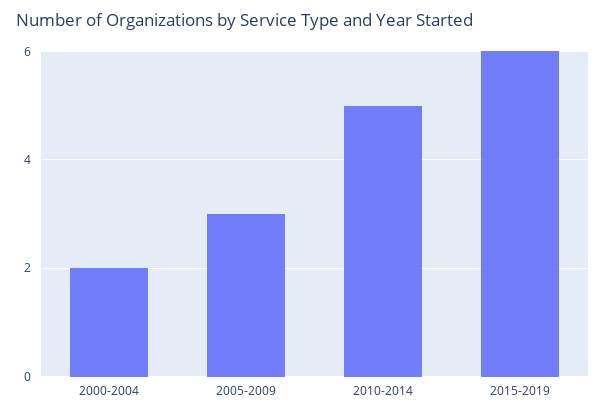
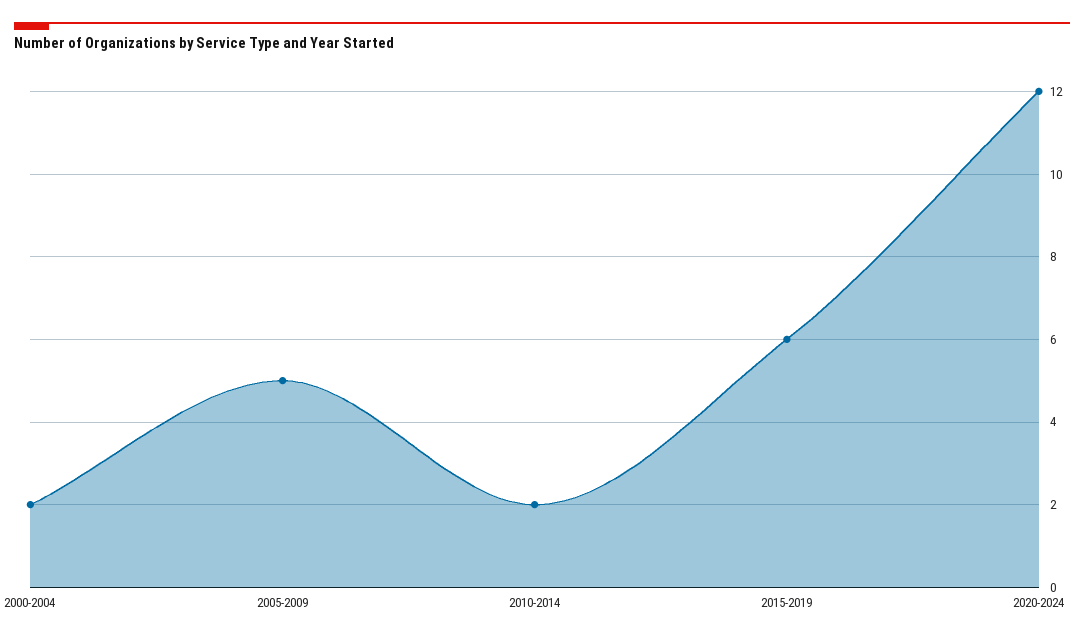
2005-2009: 3 -> 5
2010-2014: 5 -> 2
2020-2024: none -> 12

